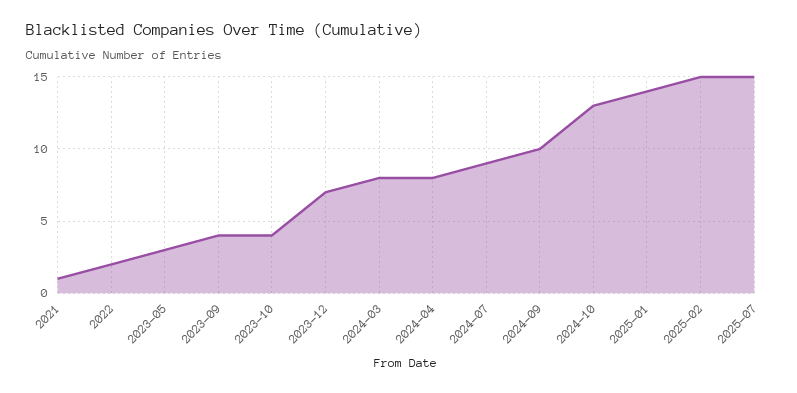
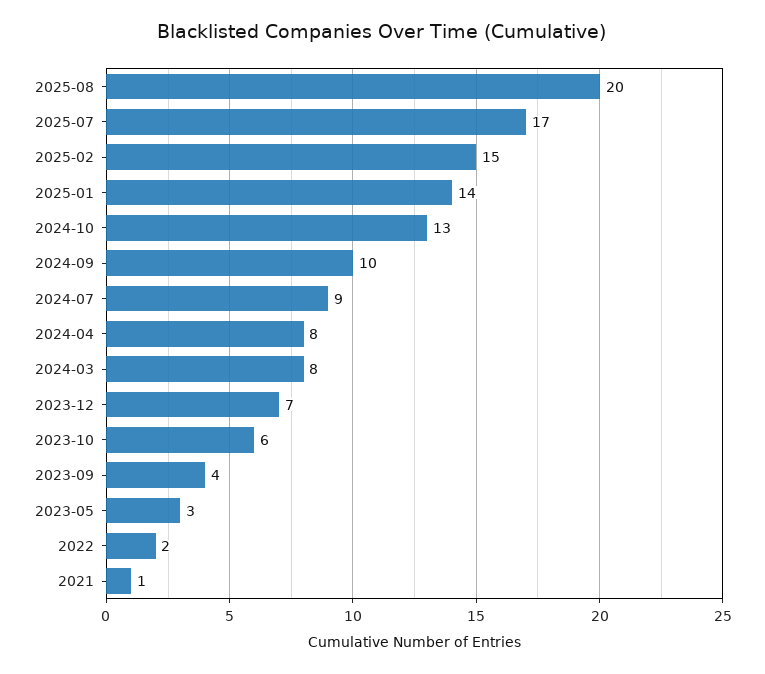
2023-10: 4 -> 6
2025-07: 15 -> 17
2025-08: none -> 20

